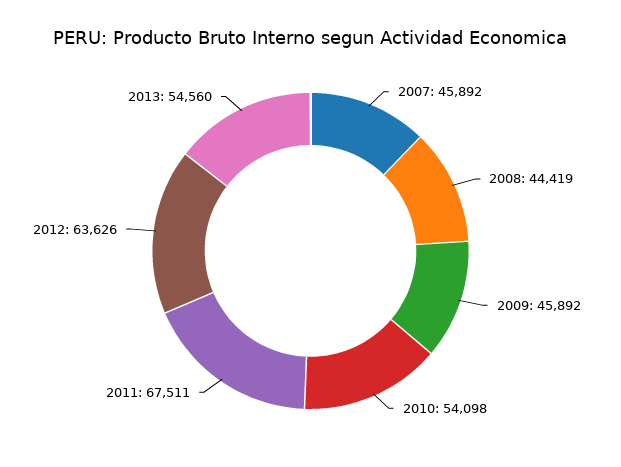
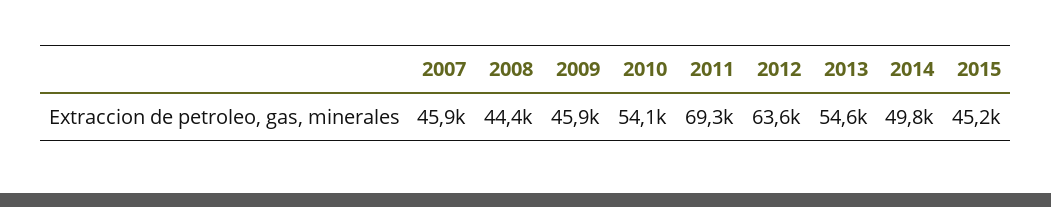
2011: 67511 -> 69300
2014: none -> 49800
2015: none -> 45200

